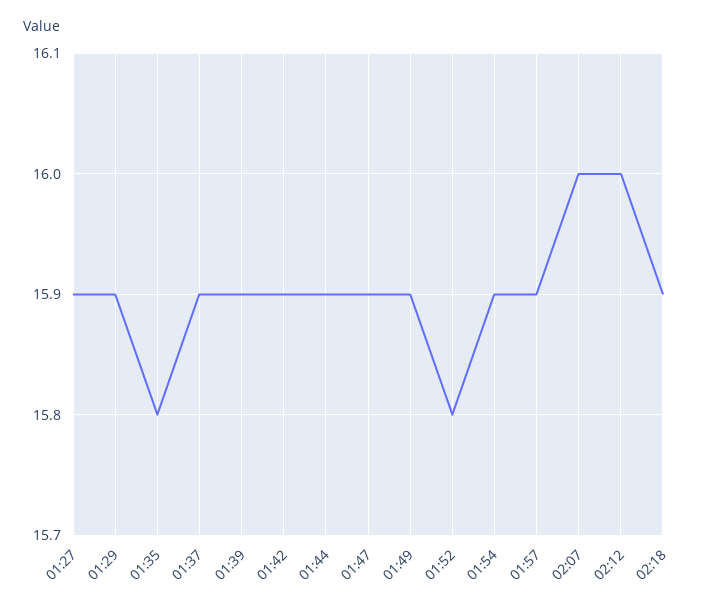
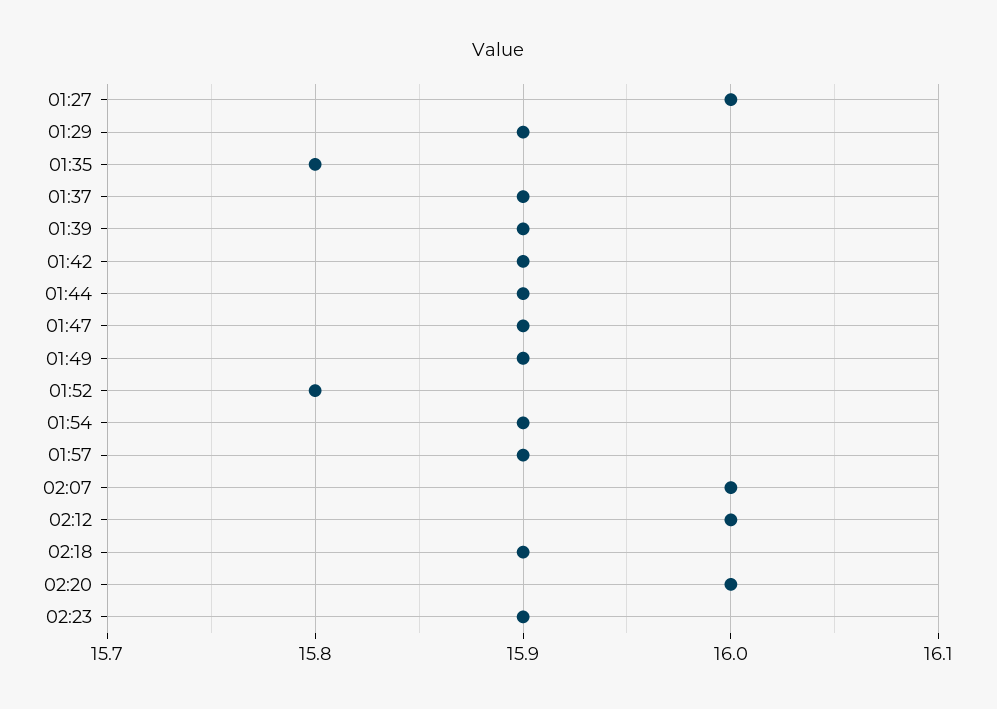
01:27: 15.9 -> 16
02:20: none -> 16
02:23: none -> 15.9

